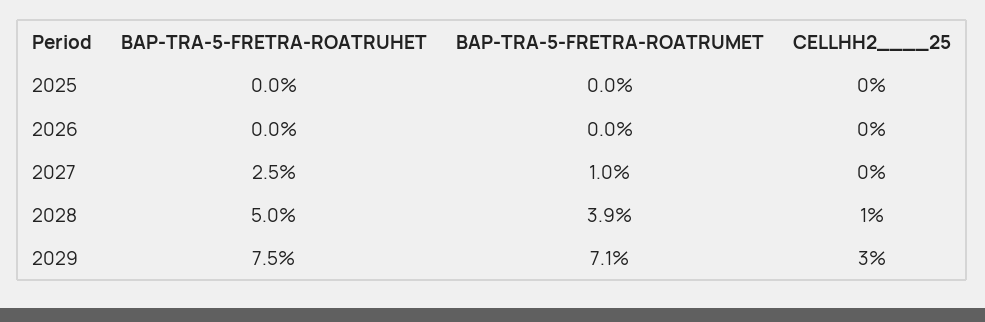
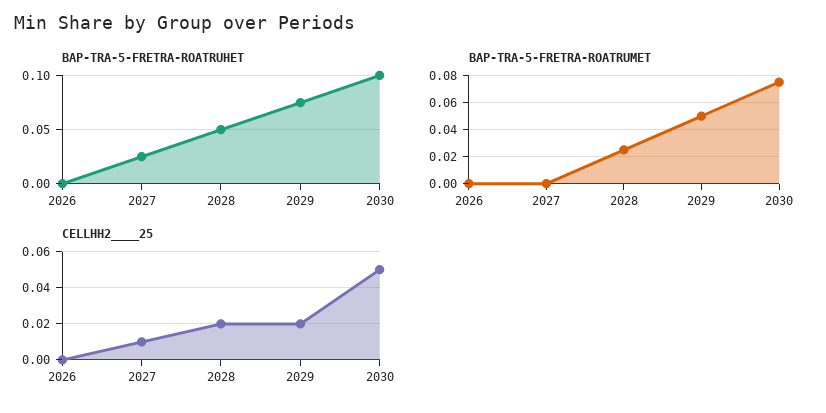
BAP-TRA-5-FRETRA-ROATRUHET, 2025: 0 -> none
BAP-TRA-5-FRETRA-ROATRUMET, 2025: 0 -> none
CELLHH2____25, 2025: 0 -> none
BAP-TRA-5-FRETRA-ROATRUMET, 2027: 0.01 -> 0
CELLHH2____25, 2027: 0 -> 0.01
BAP-TRA-5-FRETRA-ROATRUMET, 2028: 0.039 -> 0.025
CELLHH2____25, 2028: 0.01 -> 0.02
BAP-TRA-5-FRETRA-ROATRUMET, 2029: 0.071 -> 0.05
CELLHH2____25, 2029: 0.03 -> 0.02
BAP-TRA-5-FRETRA-ROATRUHET, 2030: none -> 0.1
BAP-TRA-5-FRETRA-ROATRUMET, 2030: none -> 0.075
CELLHH2____25, 2030: none -> 0.05

